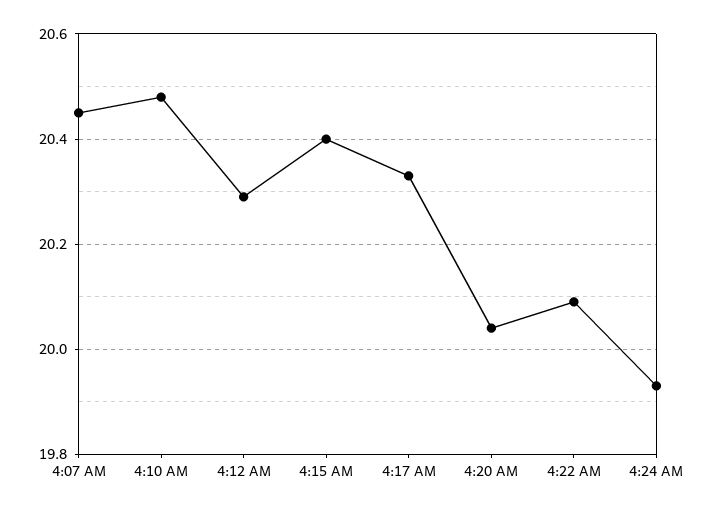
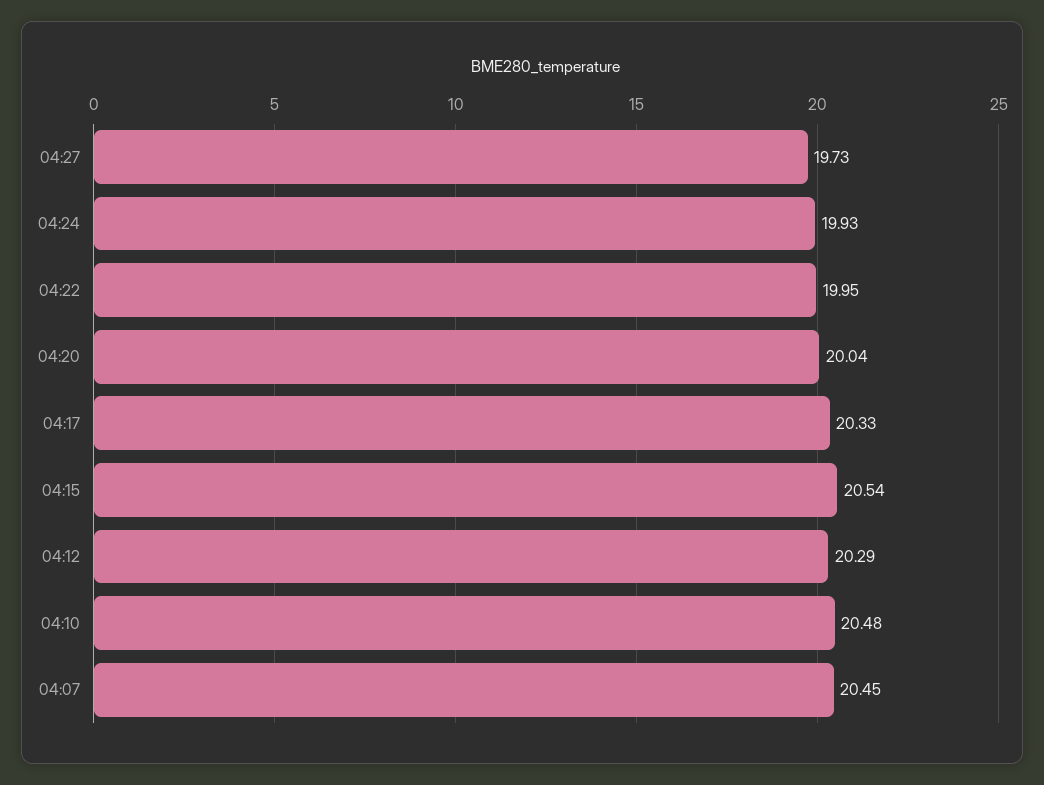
4:15 AM: 20.4 -> 20.54
4:22 AM: 20.1 -> 19.95
04:27: none -> 19.73

